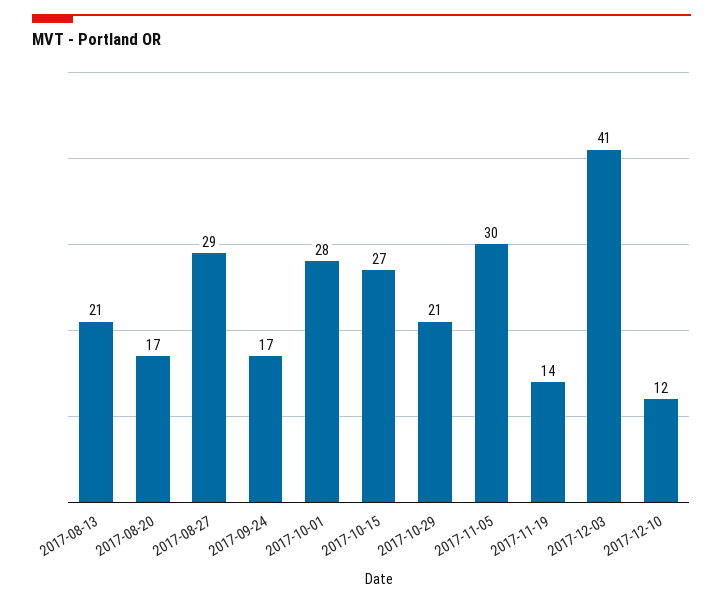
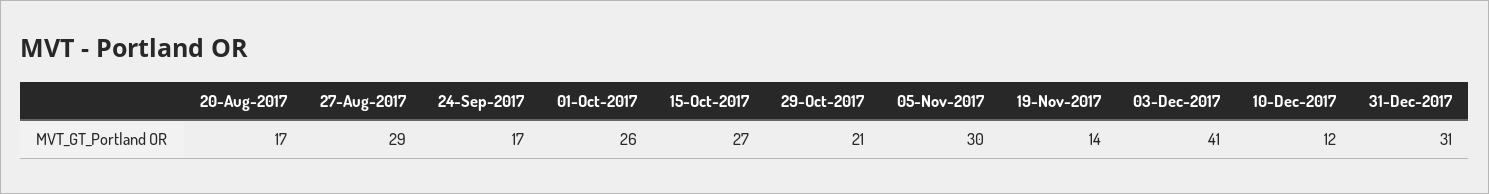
2017-08-13: 21 -> none
2017-10-01: 28 -> 26
31-Dec-2017: none -> 31

